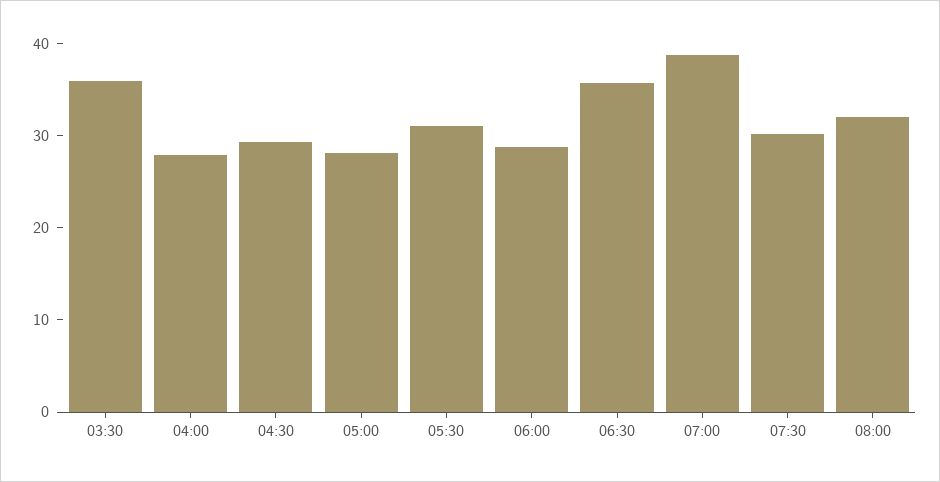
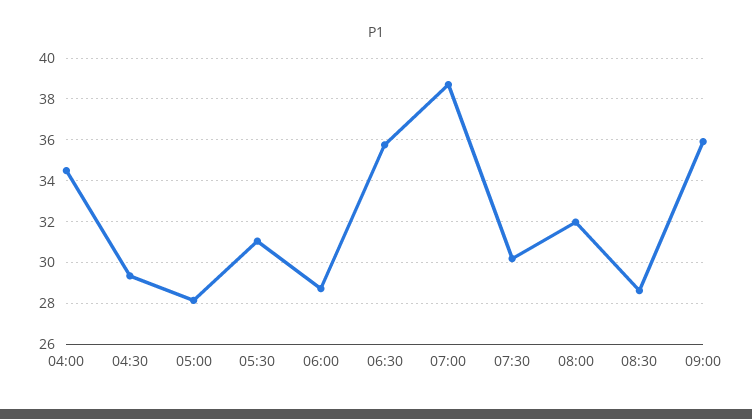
03:30: 36 -> none
04:00: 28 -> 34.5
08:30: none -> 28.5
09:00: none -> 36

